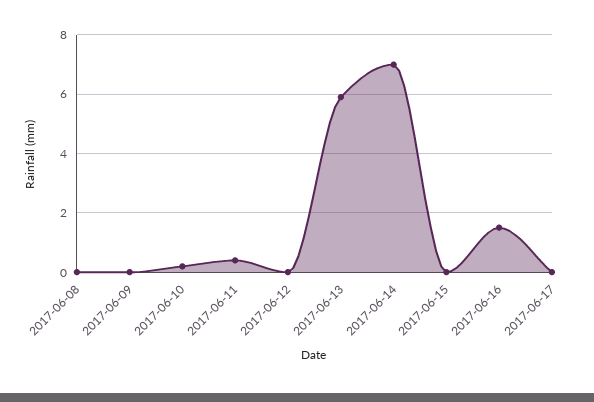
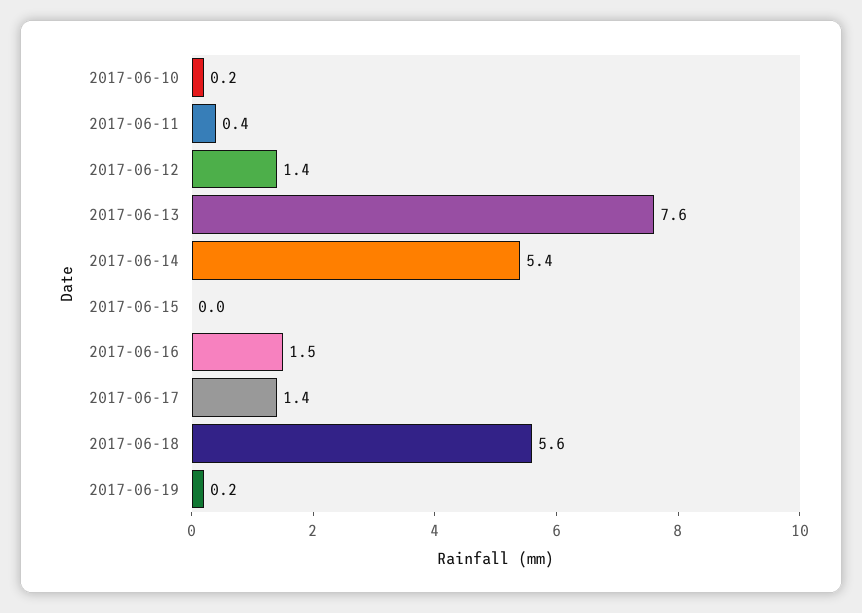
2017-06-08: 0 -> none
2017-06-09: 0 -> none
2017-06-12: 0 -> 1.4
2017-06-13: 6 -> 7.6
2017-06-14: 7 -> 5.4
2017-06-17: 0 -> 1.4
2017-06-18: none -> 5.6
2017-06-19: none -> 0.2

